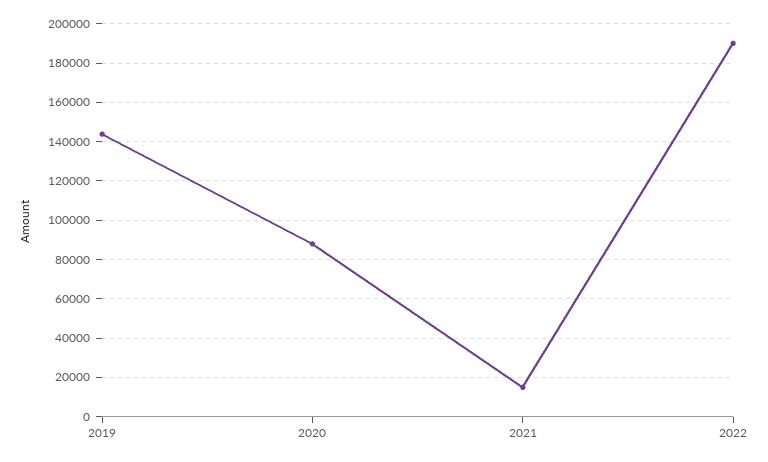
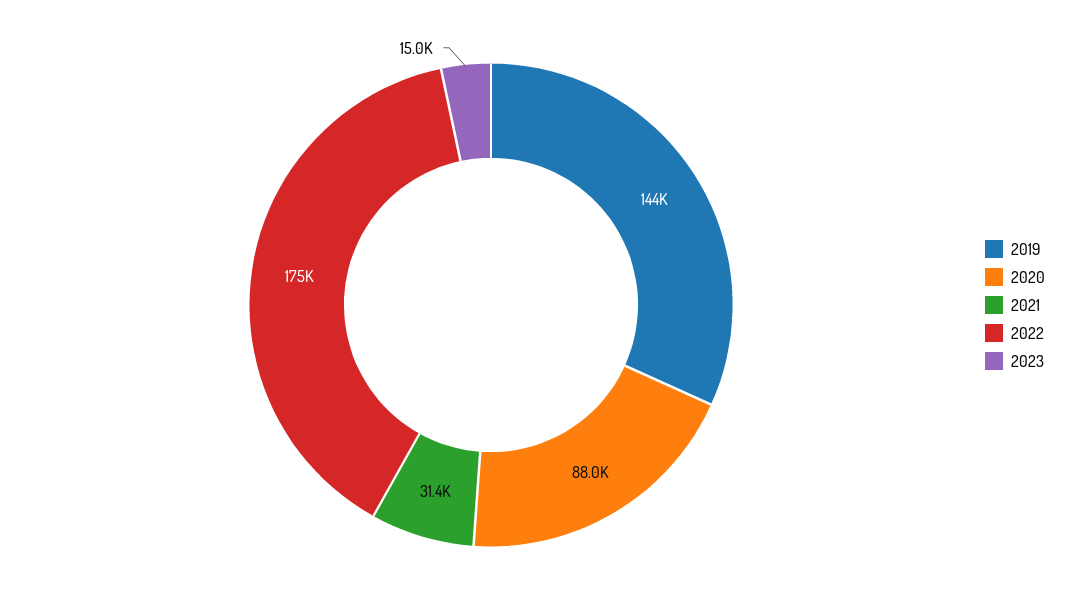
2021: 15000 -> 31400
2022: 190000 -> 175000
2023: none -> 15000

